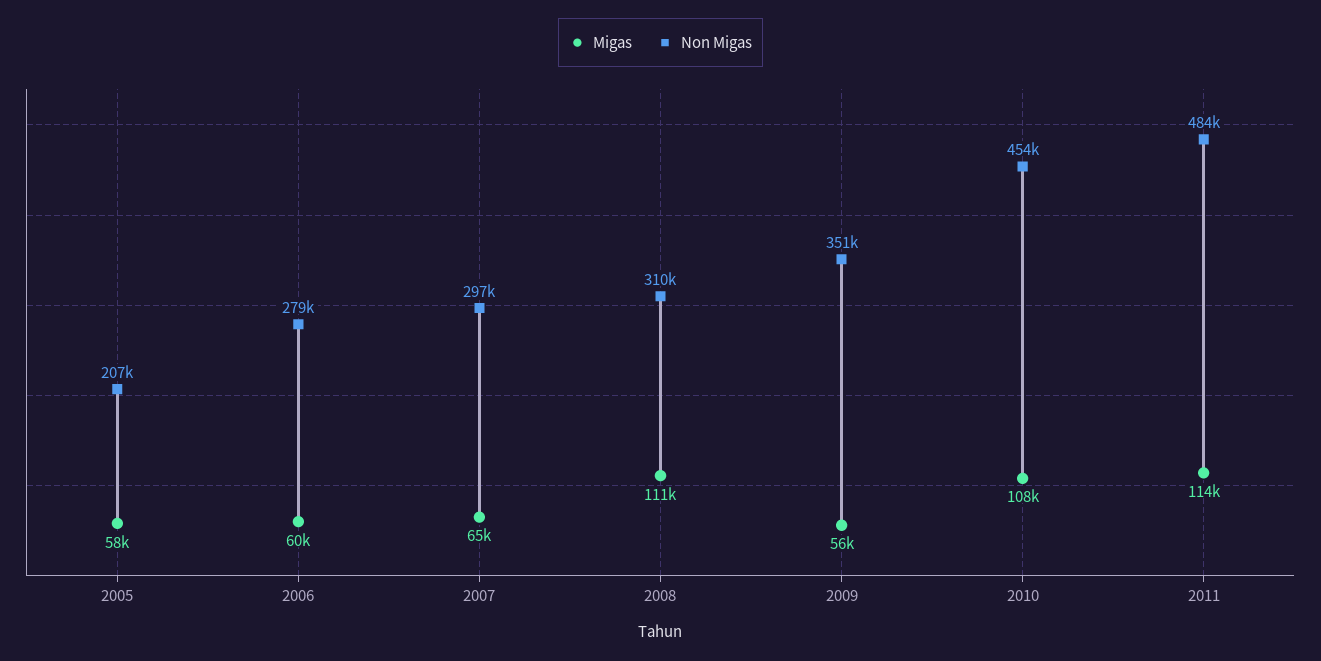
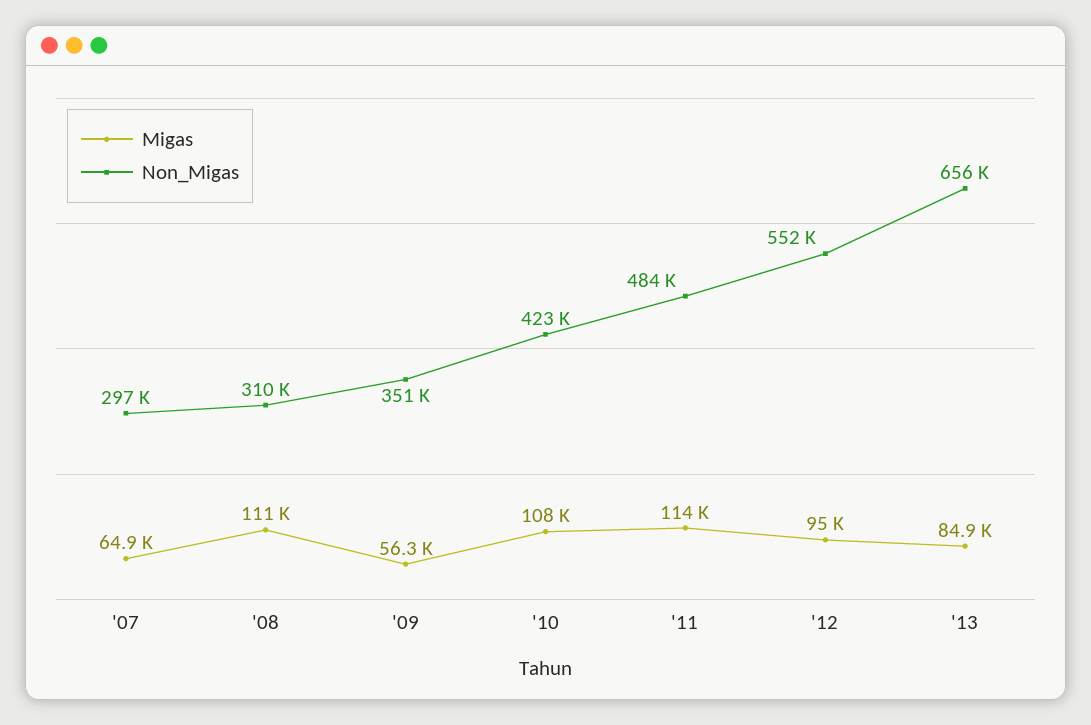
Migas, 2005: 58000 -> none
Non Migas, 2005: 207000 -> none
Migas, 2006: 60000 -> none
Non Migas, 2006: 279000 -> none
Non Migas, 2010: 454000 -> 423000
Migas, '12: none -> 95000
Non Migas, '12: none -> 552000
Migas, '13: none -> 84900
Non Migas, '13: none -> 656000

